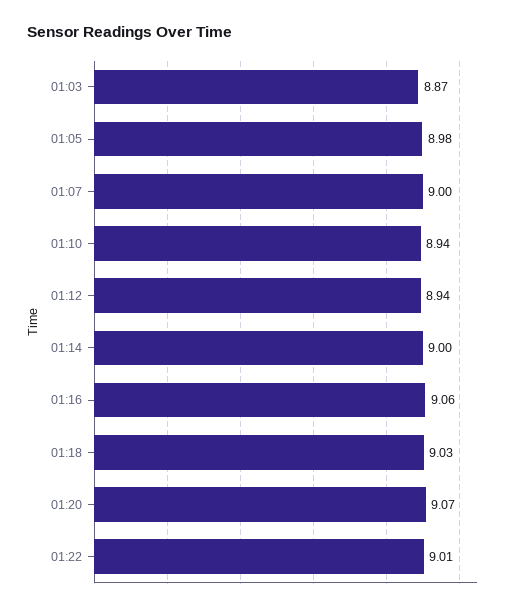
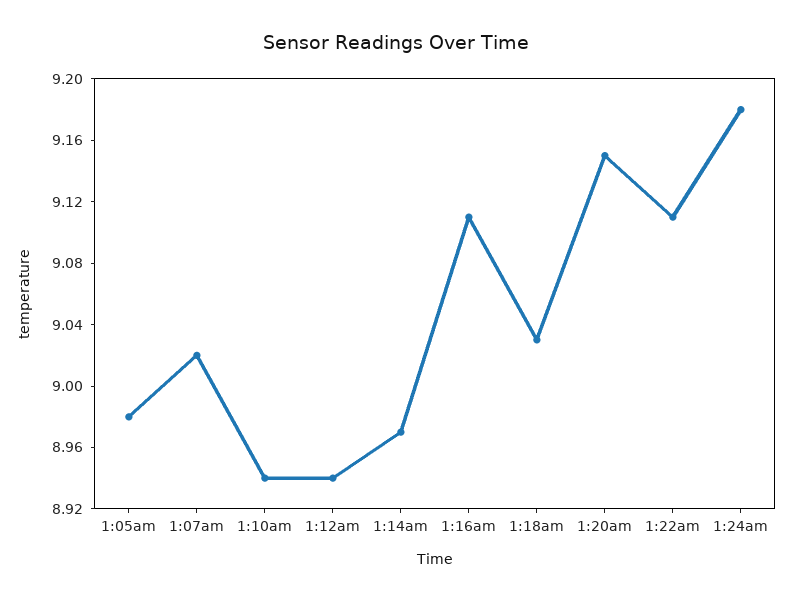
01:03: 8.87 -> none
01:07: 9 -> 9.02
01:14: 9 -> 8.97
01:16: 9.06 -> 9.11
01:20: 9.07 -> 9.15
01:22: 9.01 -> 9.11
1:24am: none -> 9.18

